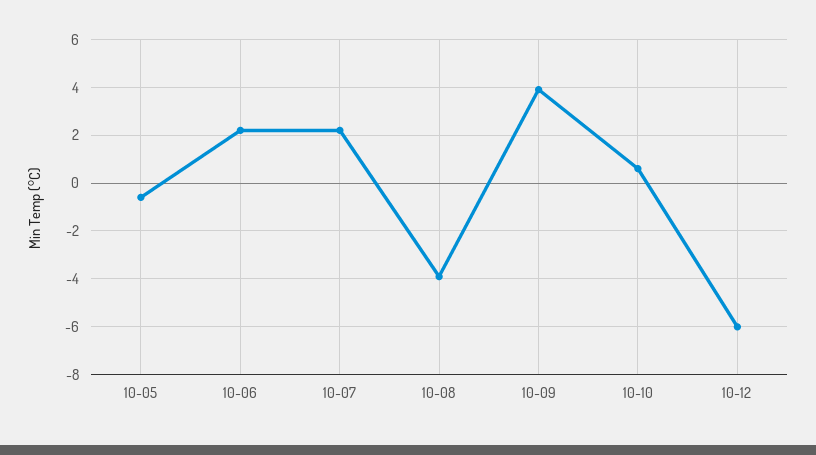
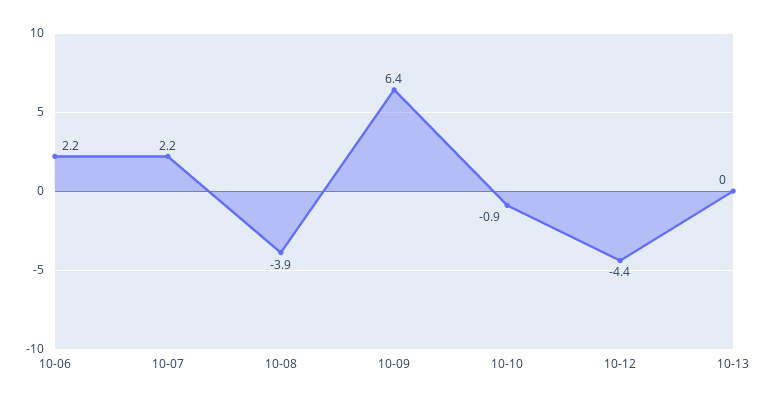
10-05: -0.5 -> none
10-09: 4 -> 6.4
10-10: 0.5 -> -0.9
10-12: -6 -> -4.4
10-13: none -> 0

